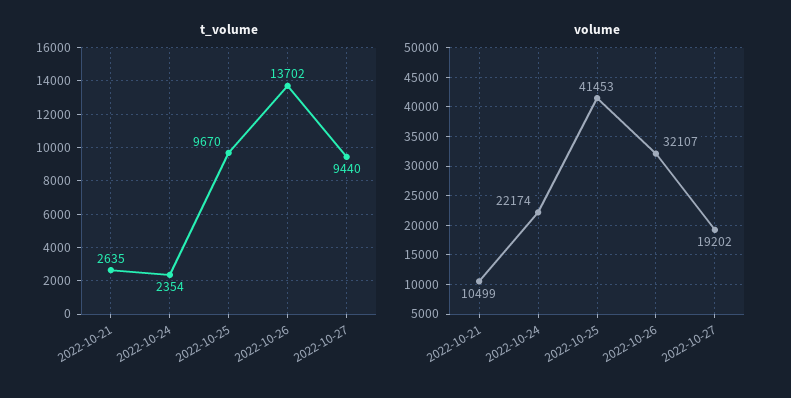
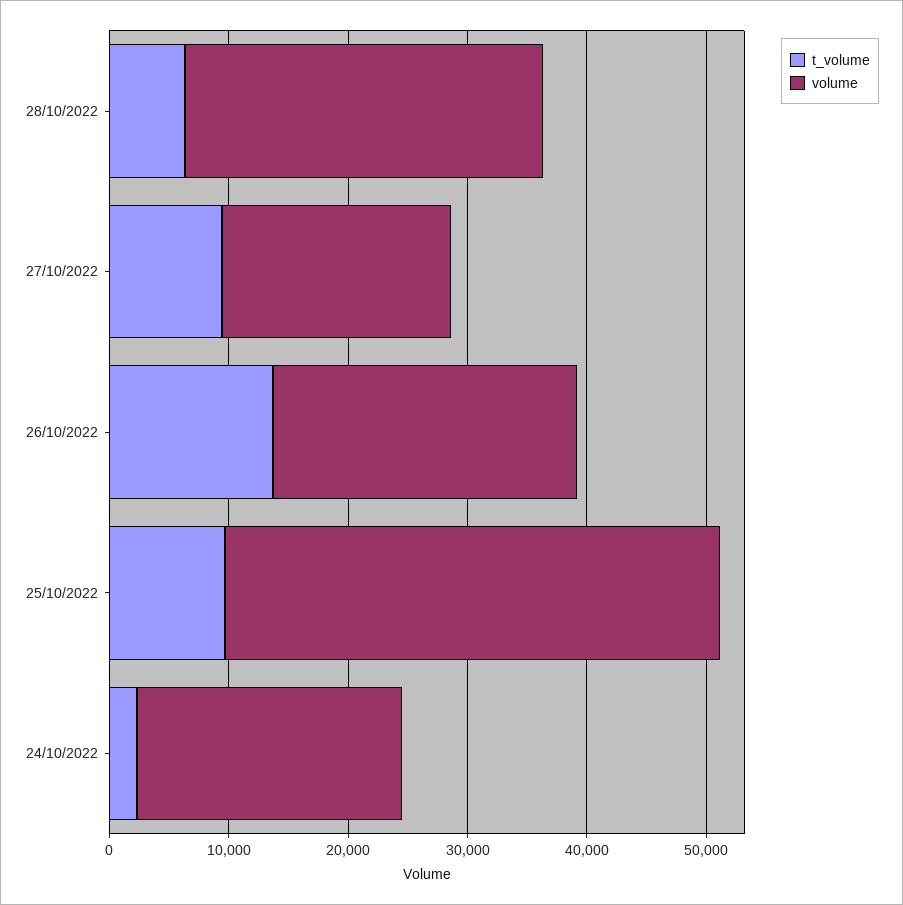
t_volume, 2022-10-21: 2635 -> none
volume, 2022-10-21: 10499 -> none
volume, 2022-10-26: 32107 -> 26000
t_volume, 28/10/2022: none -> 6000
volume, 28/10/2022: none -> 30000

